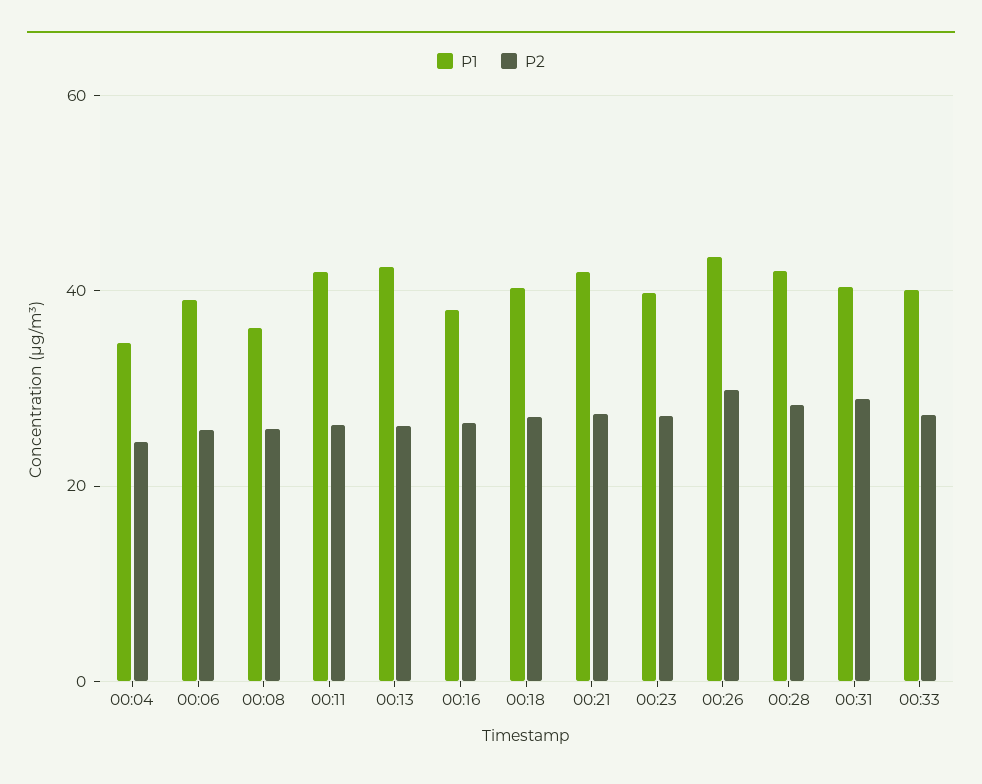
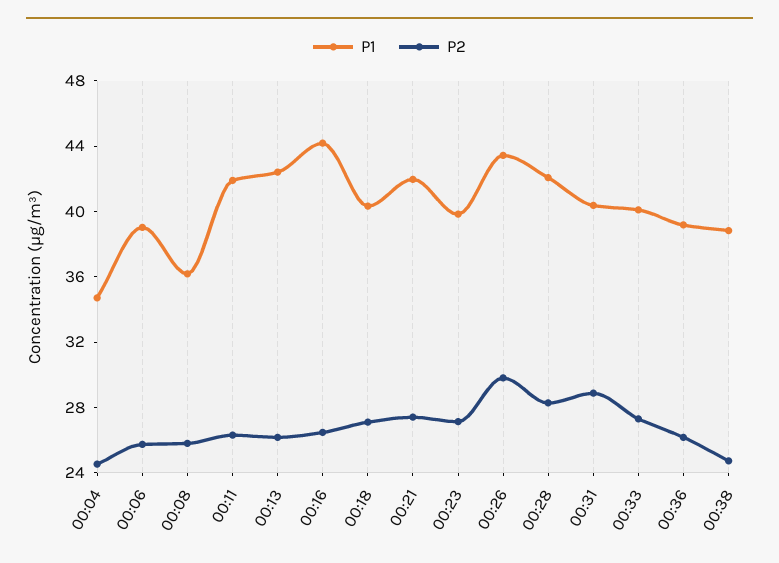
P1, 00:16: 38 -> 44
P1, 00:36: none -> 39
P2, 00:36: none -> 26
P1, 00:38: none -> 39
P2, 00:38: none -> 25

